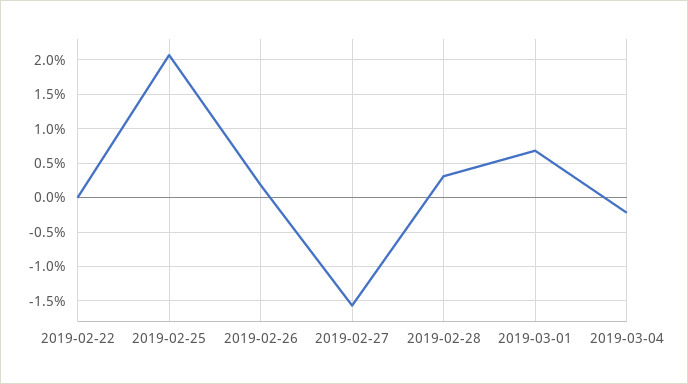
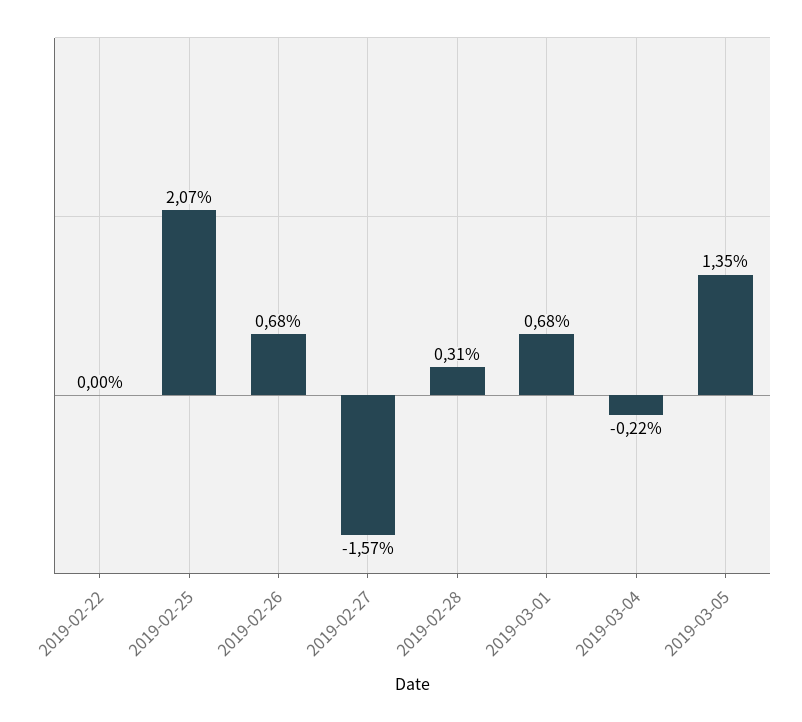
2019-02-26: 0.2 -> 0.68
2019-03-05: none -> 1.35

